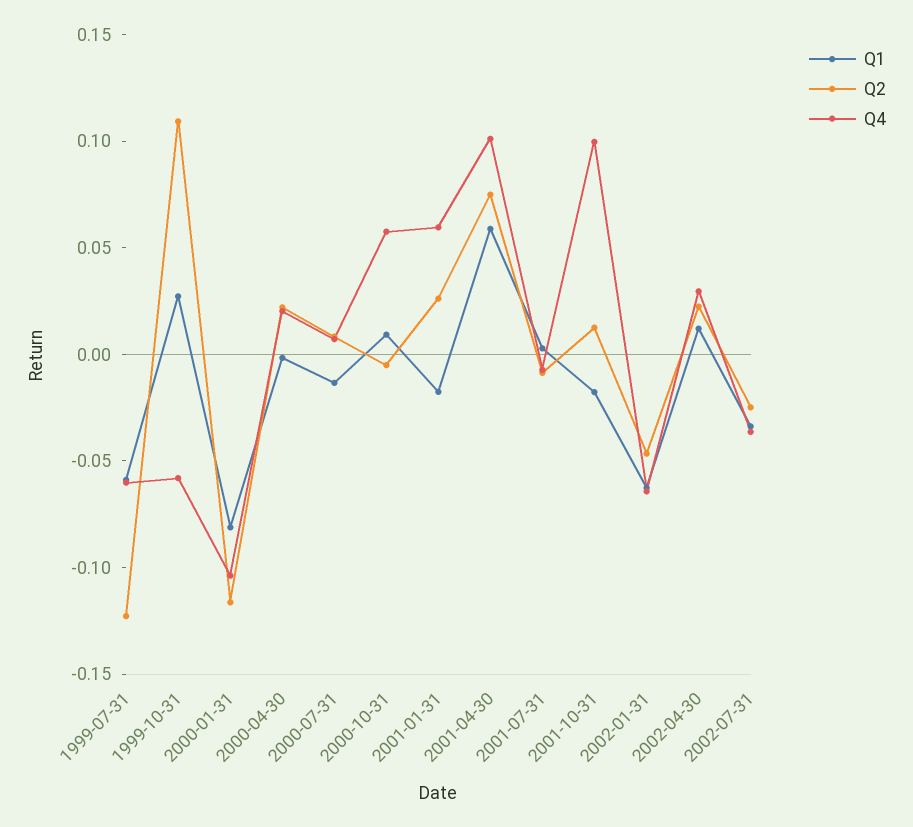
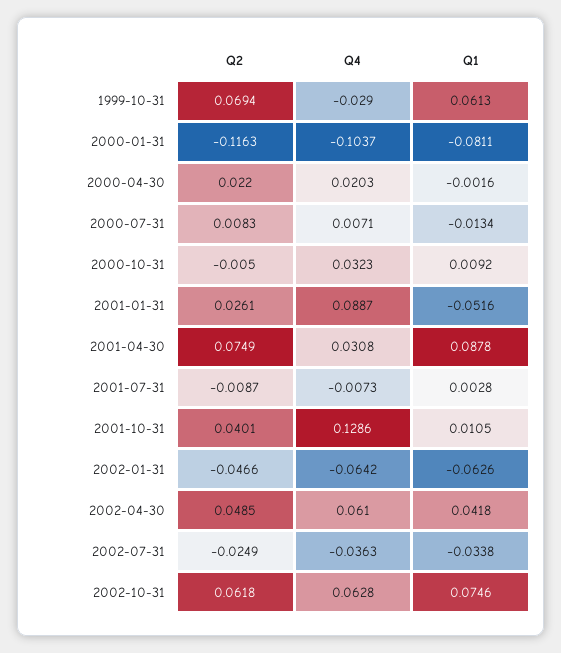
Q1, 1999-07-31: -0.06 -> none
Q2, 1999-07-31: -0.12 -> none
Q4, 1999-07-31: -0.06 -> none
Q1, 1999-10-31: 0.03 -> 0.0613
Q2, 1999-10-31: 0.11 -> 0.0694
Q4, 1999-10-31: -0.06 -> -0.029
Q4, 2000-10-31: 0.06 -> 0.0323
Q1, 2001-01-31: -0.02 -> -0.0516
Q4, 2001-01-31: 0.06 -> 0.0887
Q1, 2001-04-30: 0.06 -> 0.0878
Q4, 2001-04-30: 0.1 -> 0.0308
Q1, 2001-10-31: -0.02 -> 0.0105
Q2, 2001-10-31: 0.01 -> 0.0401
Q4, 2001-10-31: 0.1 -> 0.1286
Q1, 2002-04-30: 0.01 -> 0.0418
Q2, 2002-04-30: 0.02 -> 0.0485
Q4, 2002-04-30: 0.03 -> 0.061
Q2, 2002-10-31: none -> 0.0618
Q4, 2002-10-31: none -> 0.0628
Q1, 2002-10-31: none -> 0.0746

